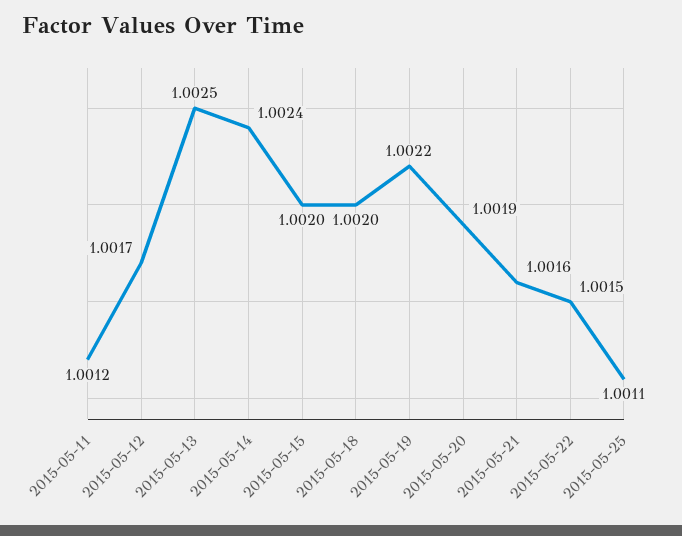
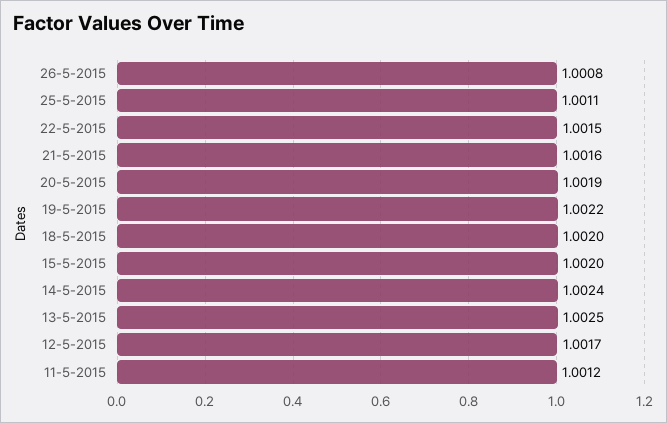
26-5-2015: none -> 1.0008

